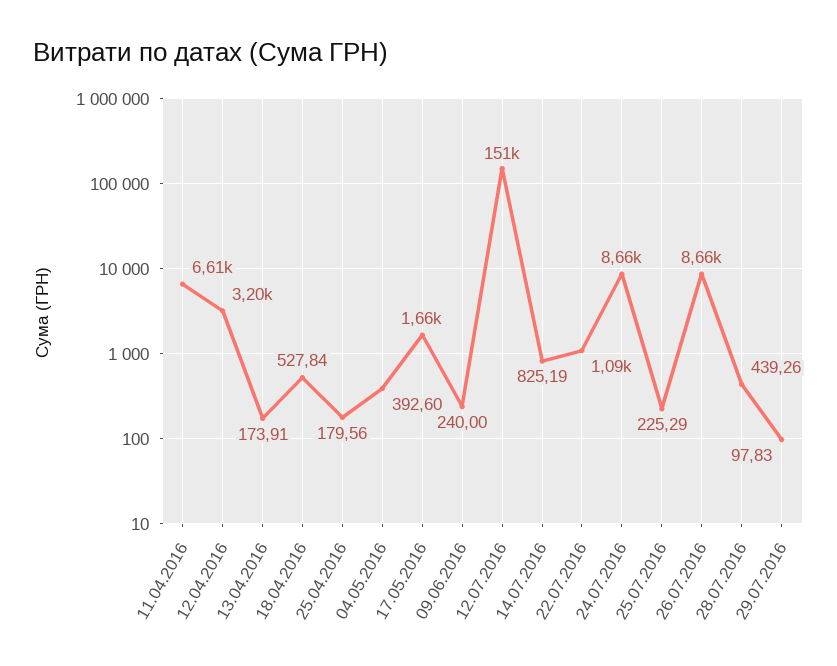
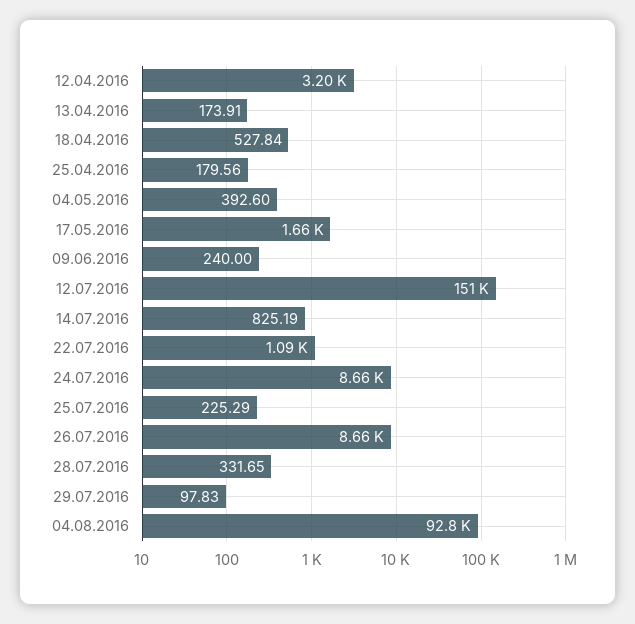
11.04.2016: 6610 -> none
28.07.2016: 439.26 -> 331.65
04.08.2016: none -> 92800

